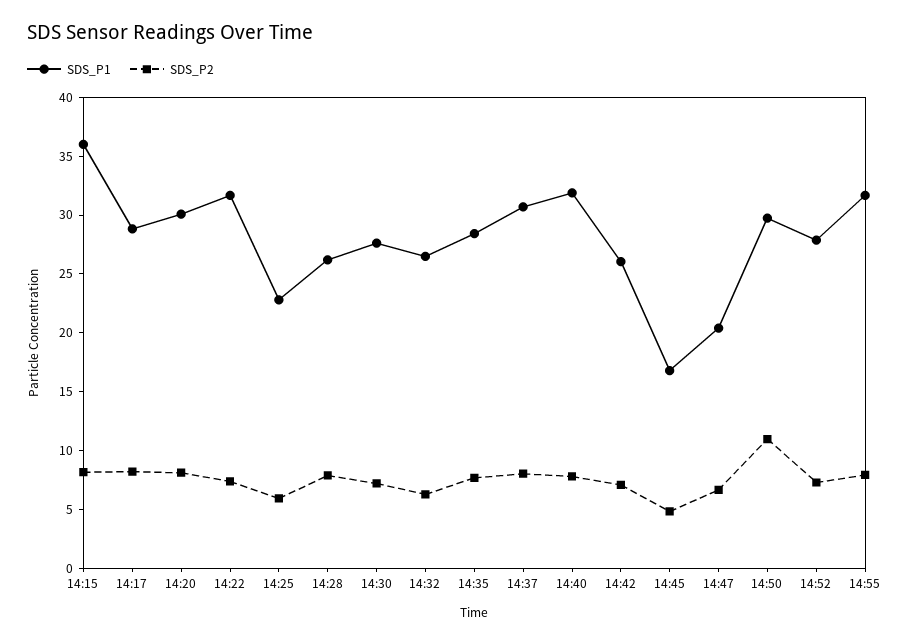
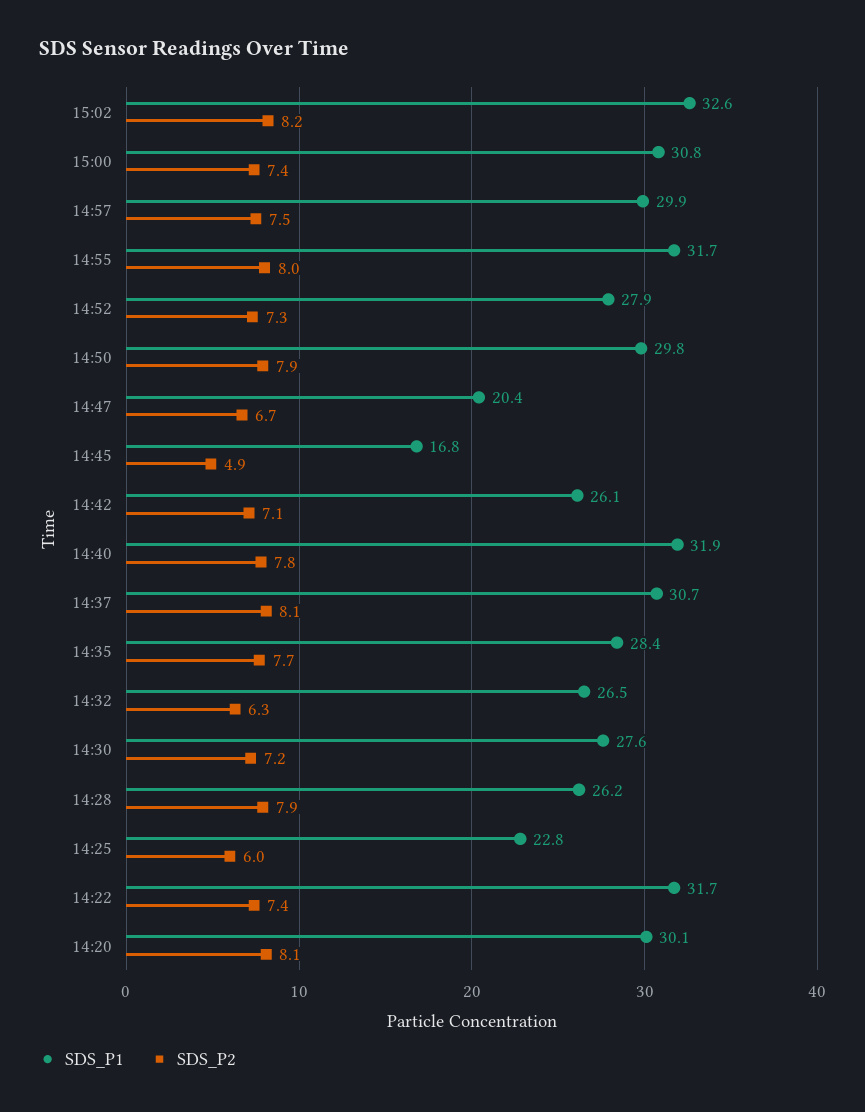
SDS_P1, 14:15: 36 -> none
SDS_P2, 14:15: 8 -> none
SDS_P1, 14:17: 29 -> none
SDS_P2, 14:17: 8 -> none
SDS_P2, 14:50: 11 -> 7.9
SDS_P1, 15:02: none -> 32.6
SDS_P2, 15:02: none -> 8.2
SDS_P1, 15:00: none -> 30.8
SDS_P2, 15:00: none -> 7.4
SDS_P1, 14:57: none -> 29.9
SDS_P2, 14:57: none -> 7.5

